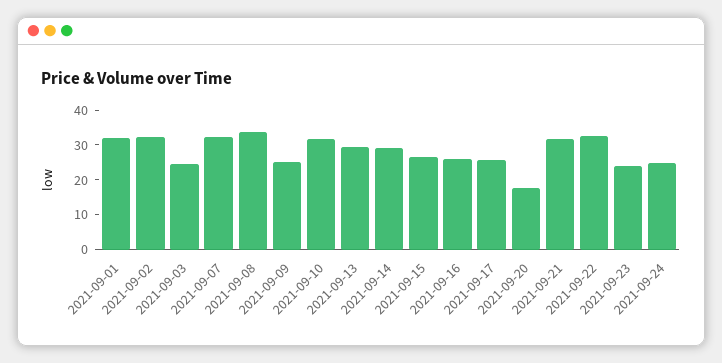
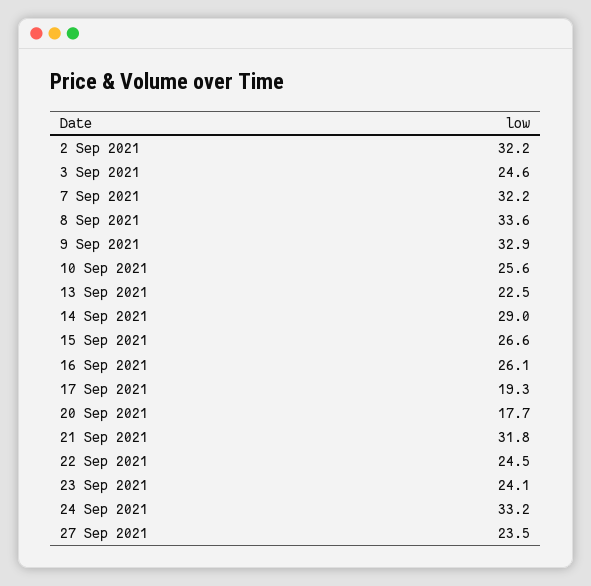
2021-09-01: 32.5 -> none
2021-09-09: 25 -> 32.9
2021-09-10: 32.5 -> 25.6
2021-09-13: 30 -> 22.5
2021-09-17: 25 -> 19.3
2021-09-22: 32.5 -> 24.5
2021-09-24: 25 -> 33.2
27 Sep 2021: none -> 23.5

